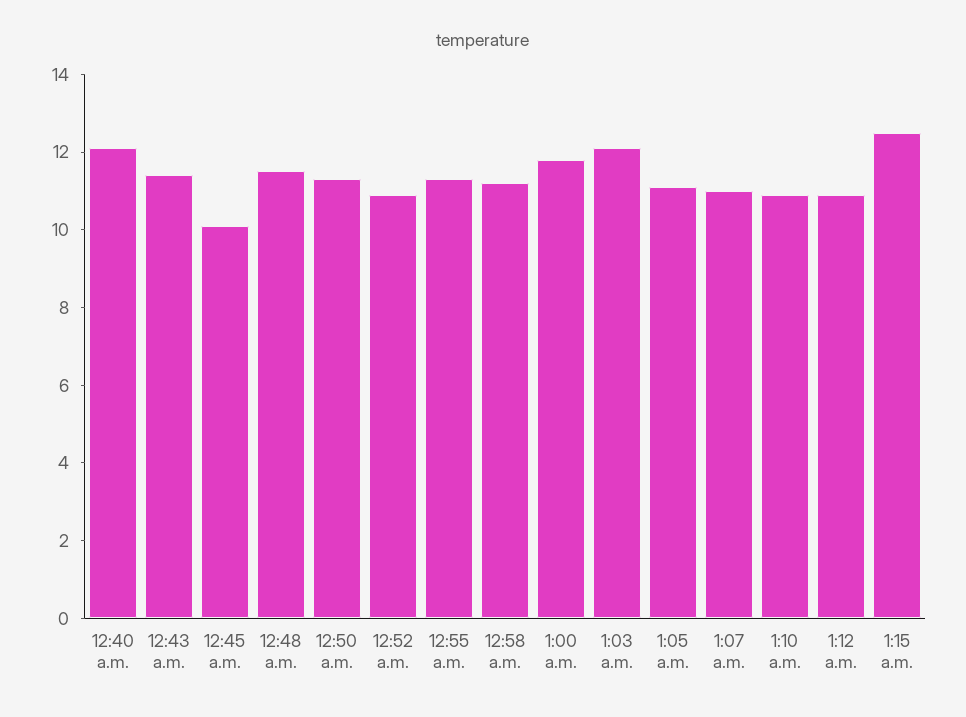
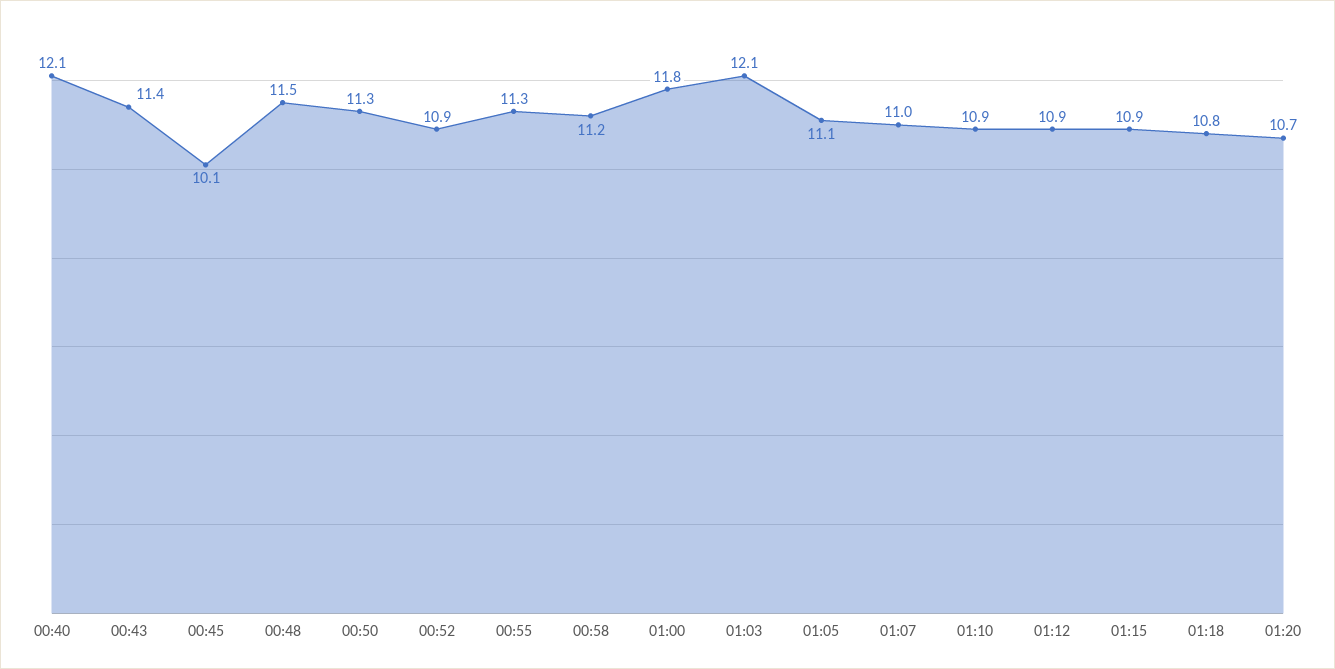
1:15 a.m.: 12.5 -> 10.9
01:18: none -> 10.8
01:20: none -> 10.7

